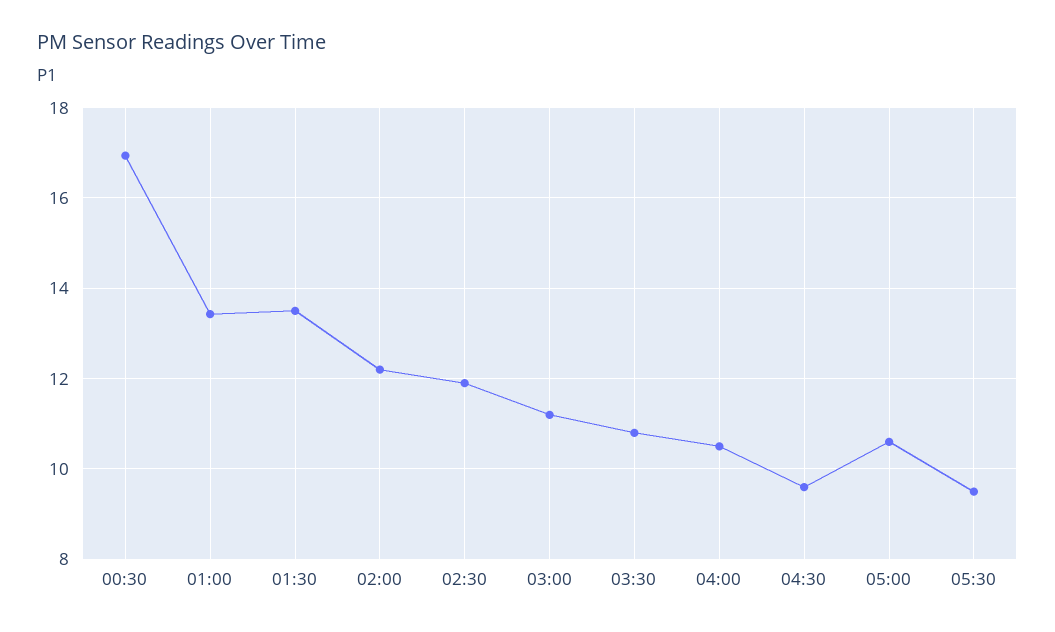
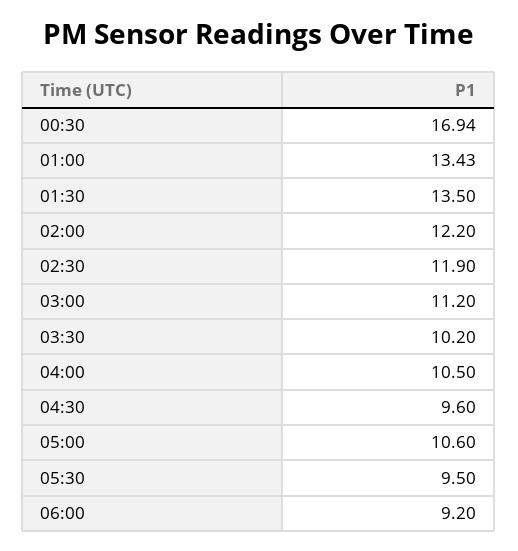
03:30: 10.8 -> 10.2
06:00: none -> 9.2

